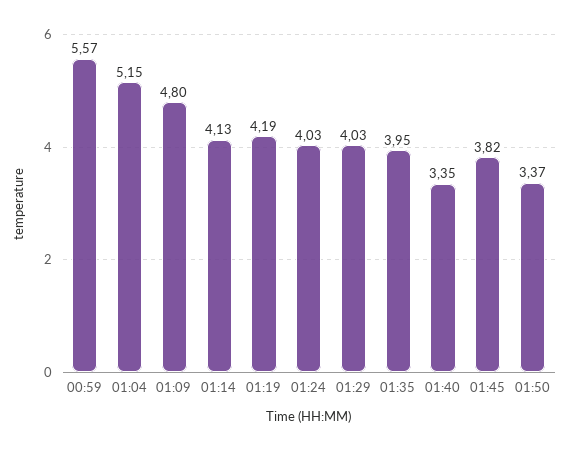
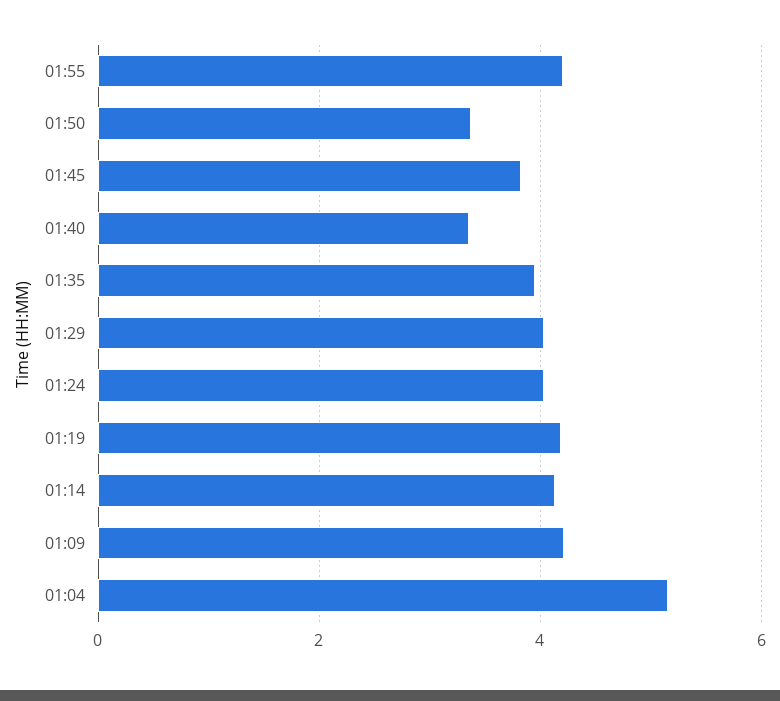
00:59: 5.57 -> none
01:09: 4.8 -> 4.2
01:55: none -> 4.2

